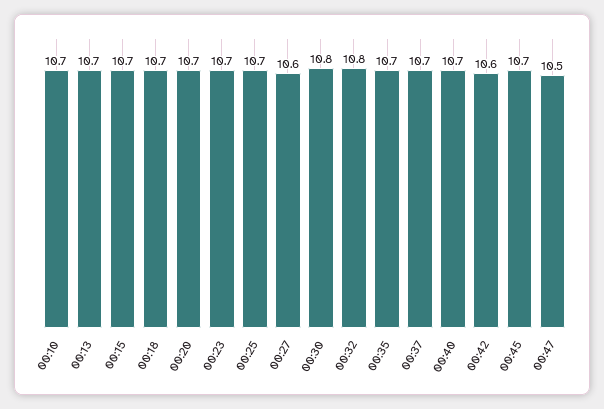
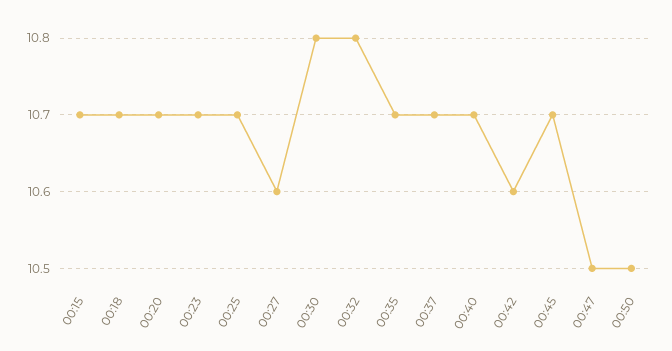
00:10: 10.7 -> none
00:13: 10.7 -> none
00:50: none -> 10.5

